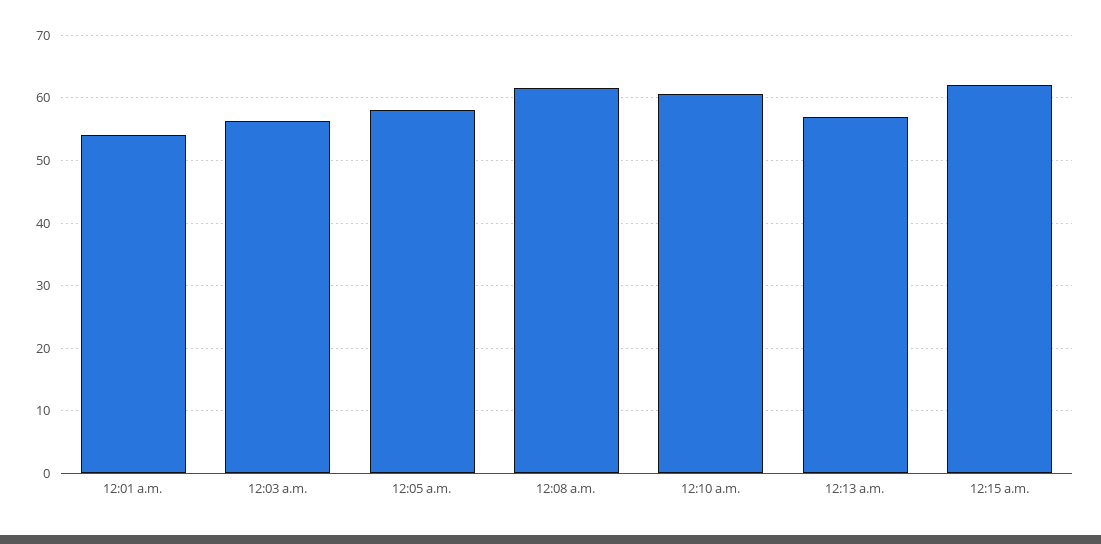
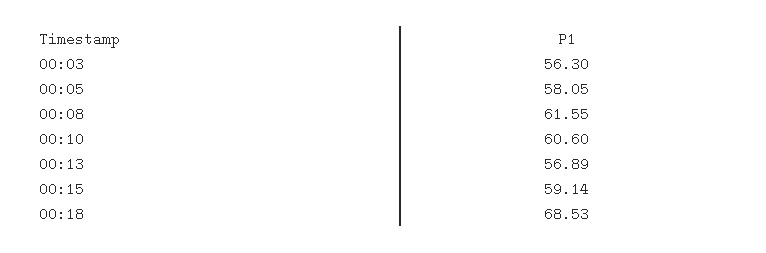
12:01 a.m.: 54 -> none
12:15 a.m.: 62 -> 59.14
00:18: none -> 68.53

